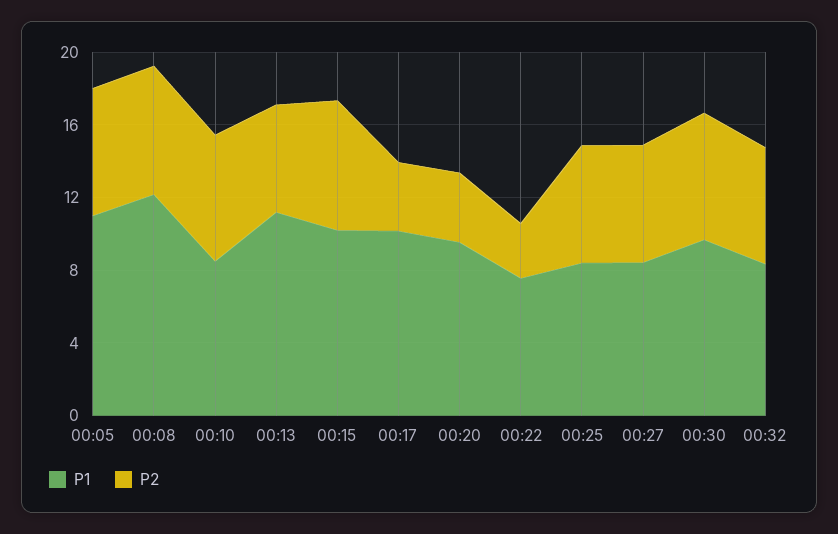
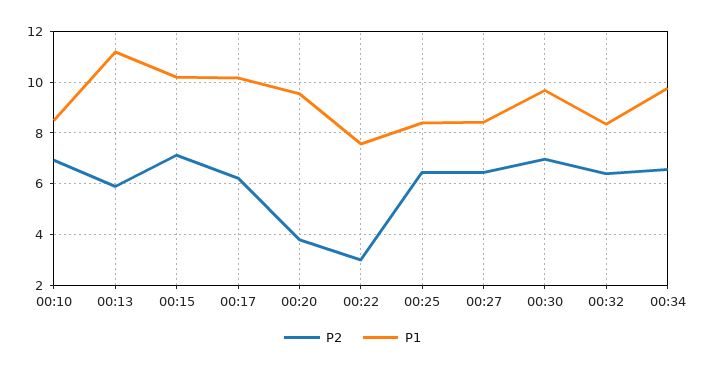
P1, 00:05: 11 -> none
P2, 00:05: 7 -> none
P1, 00:08: 12 -> none
P2, 00:08: 7 -> none
P2, 00:17: 4 -> 6.25
P2, 00:34: none -> 6.5
P1, 00:34: none -> 9.75

